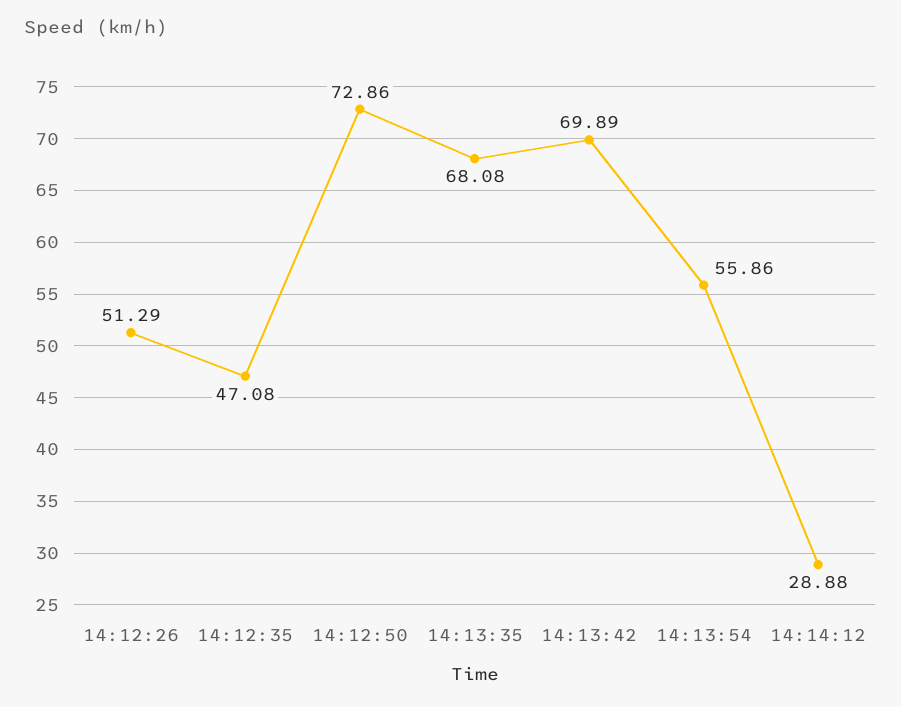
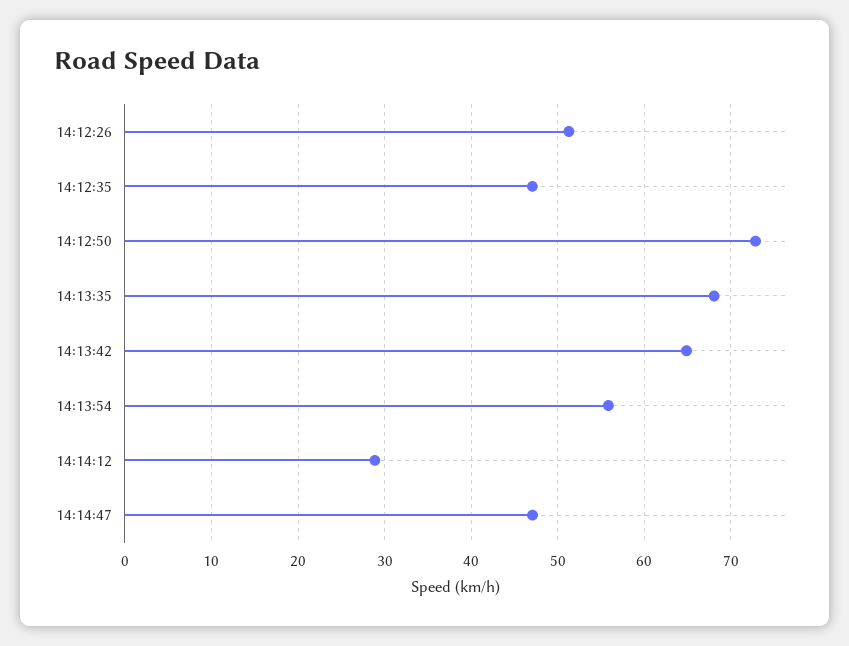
14:13:42: 69.89 -> 65
14:14:47: none -> 47

